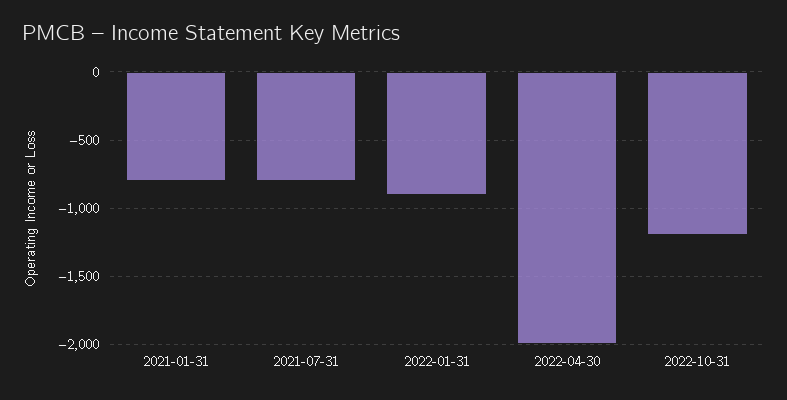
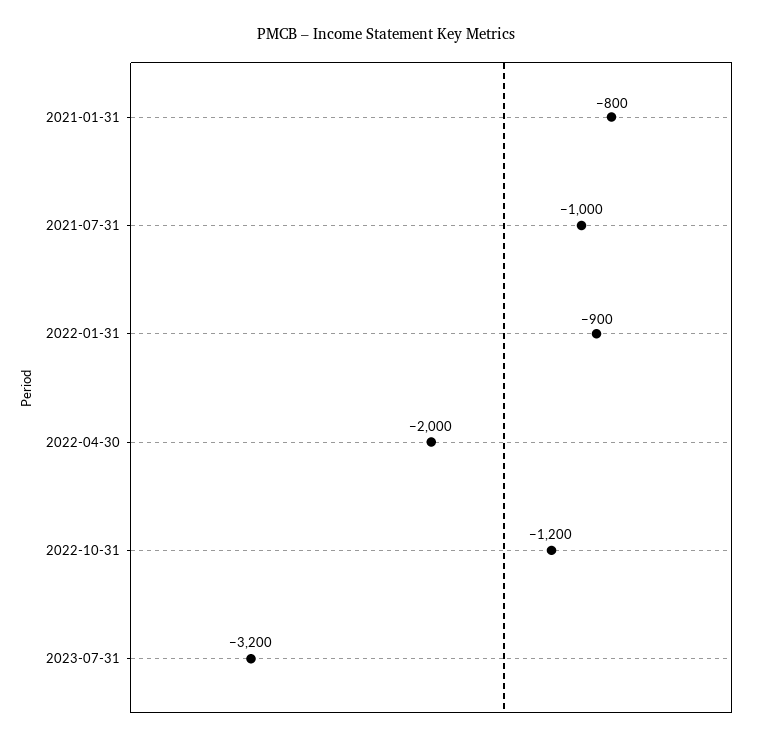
2021-07-31: -800 -> -1000
2023-07-31: none -> -3200

